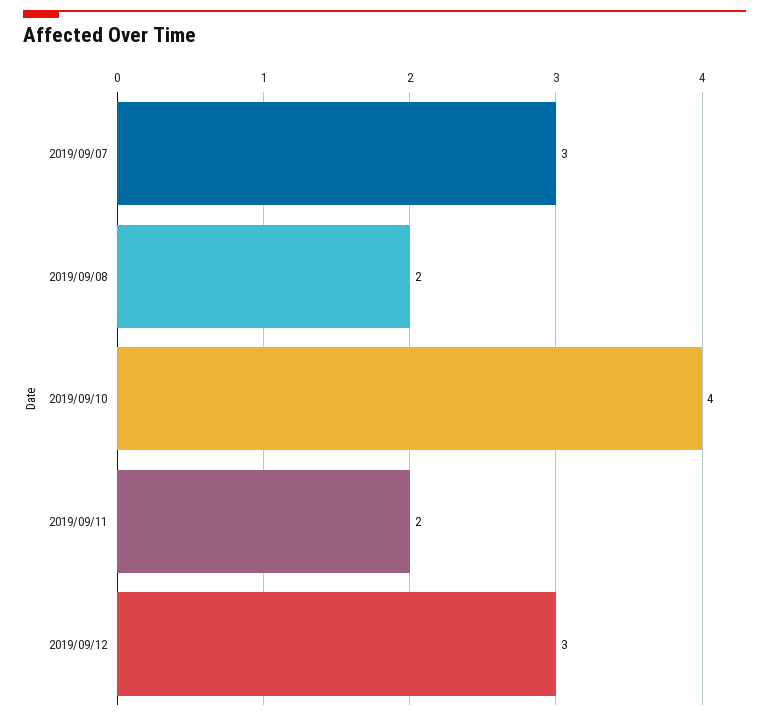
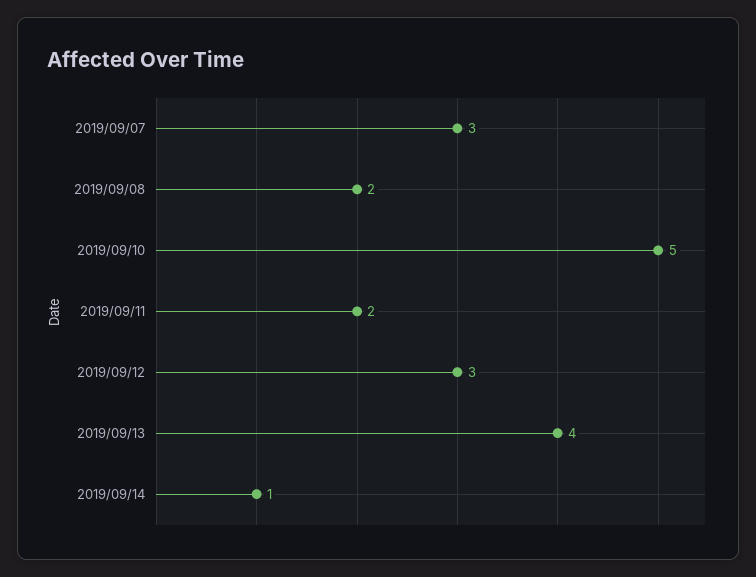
2019/09/10: 4 -> 5
2019/09/13: none -> 4
2019/09/14: none -> 1

